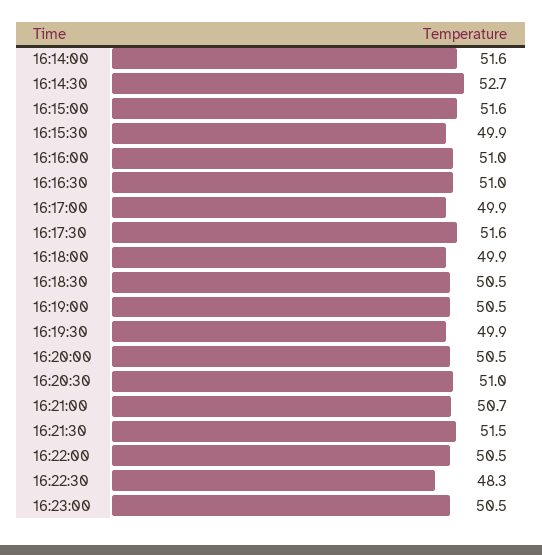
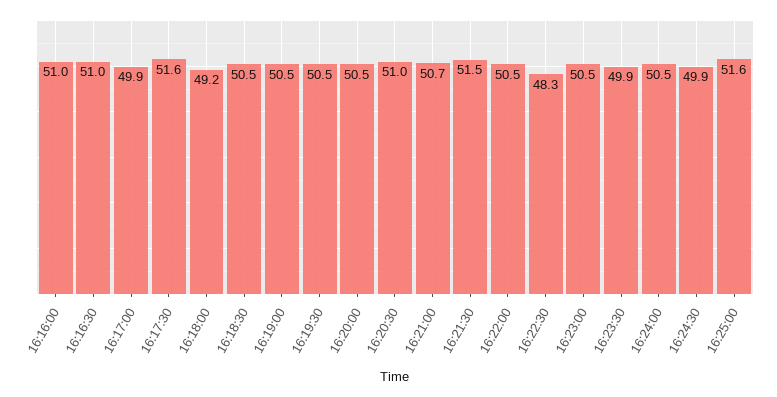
16:14:00: 51.6 -> none
16:14:30: 52.7 -> none
16:15:00: 51.6 -> none
16:15:30: 49.9 -> none
16:18:00: 49.9 -> 49.2
16:19:30: 49.9 -> 50.5
16:23:30: none -> 49.9
16:24:00: none -> 50.5
16:24:30: none -> 49.9
16:25:00: none -> 51.6

